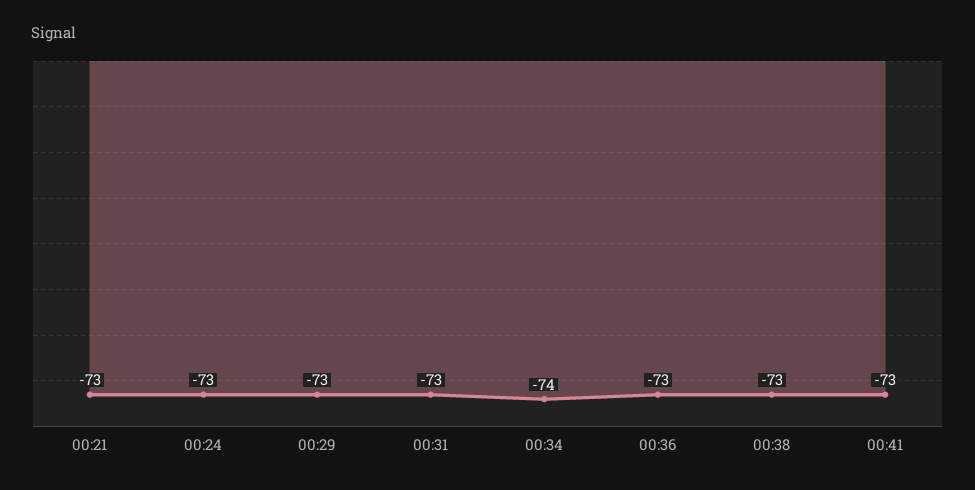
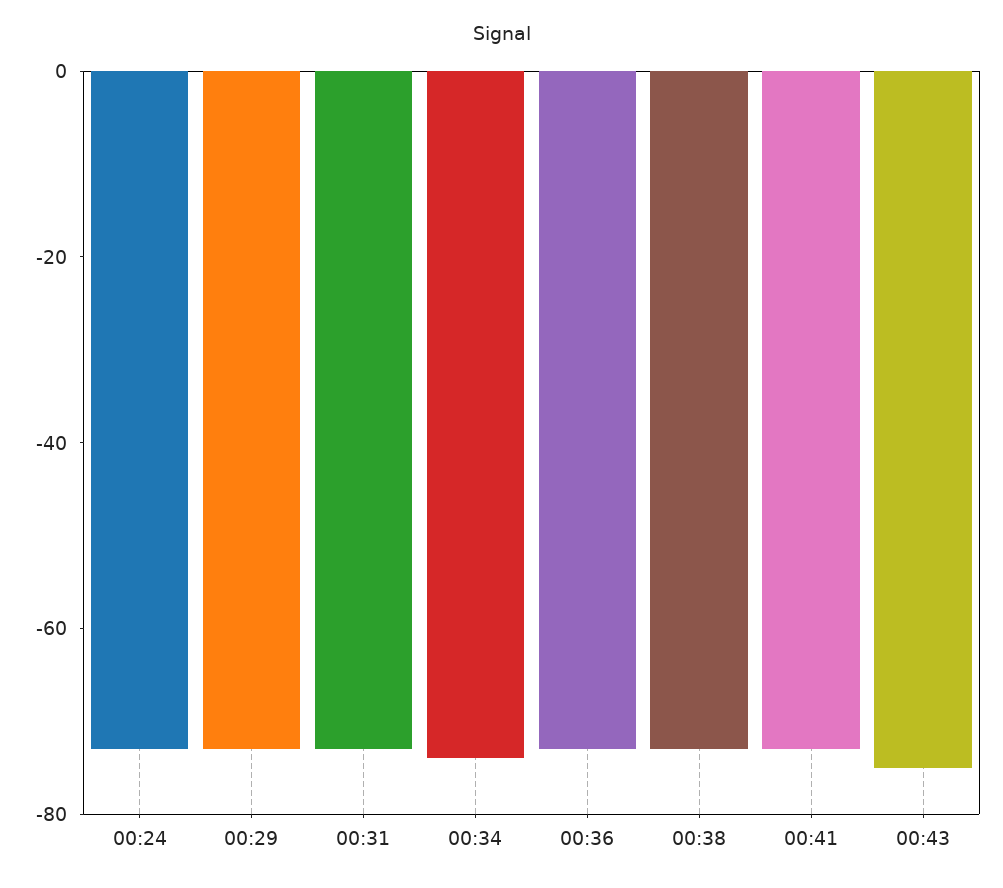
00:21: -73 -> none
00:43: none -> -75

